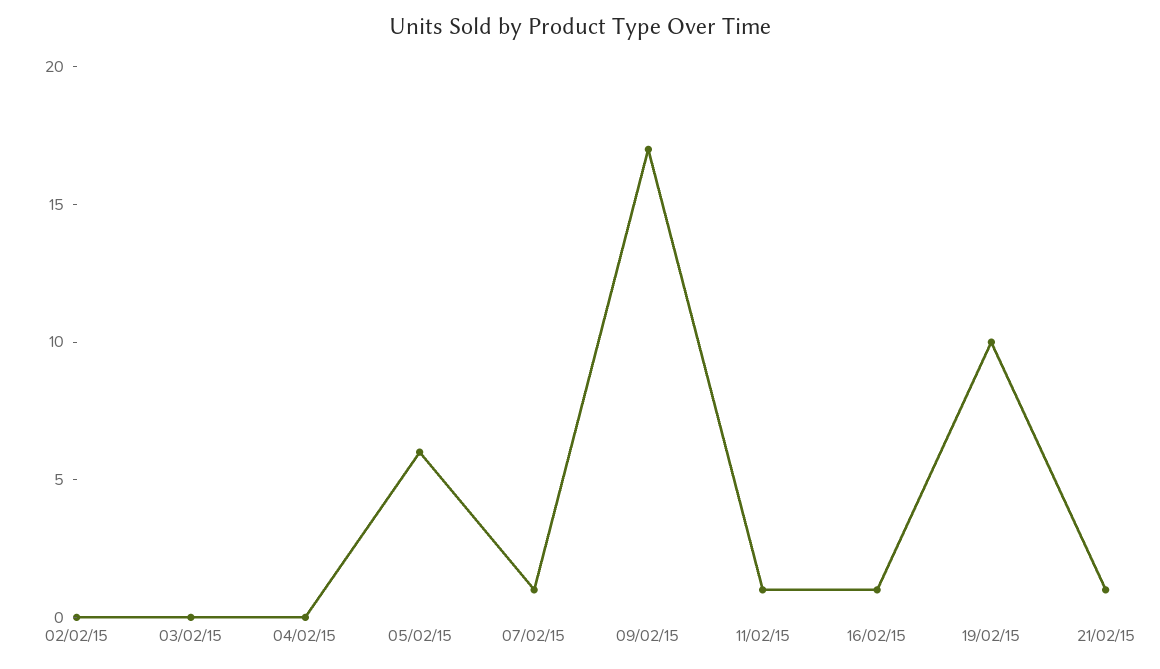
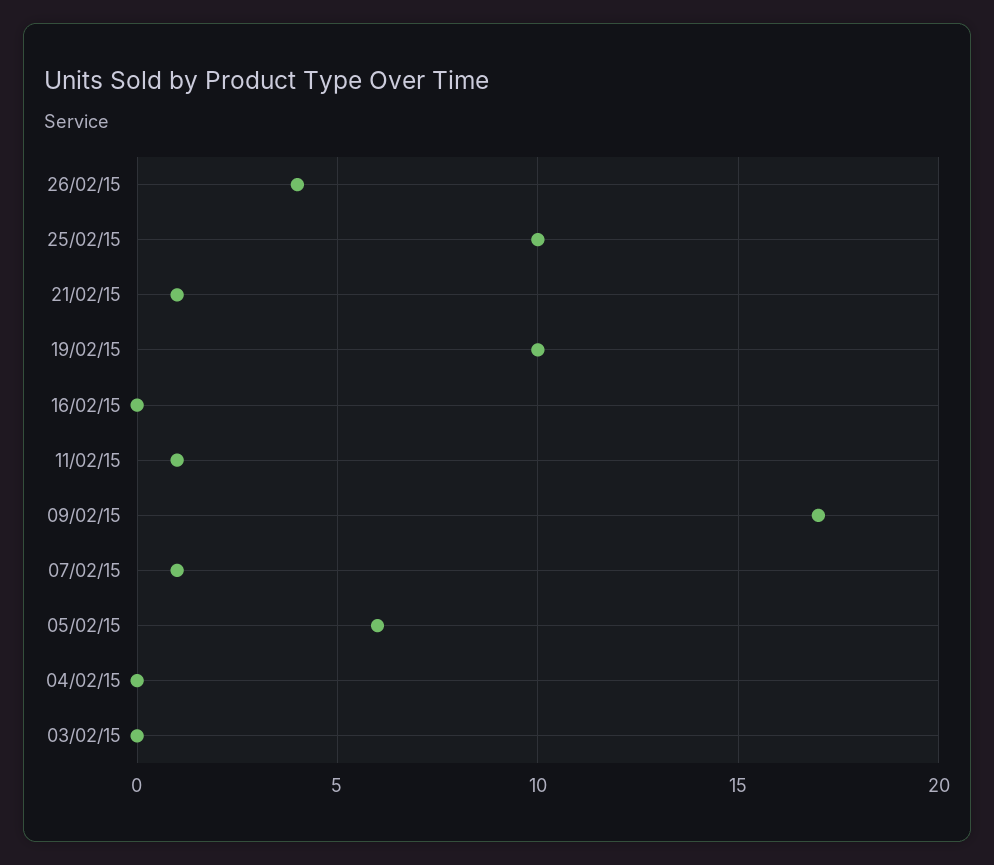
02/02/15: 0 -> none
16/02/15: 1 -> 0
26/02/15: none -> 4
25/02/15: none -> 10

